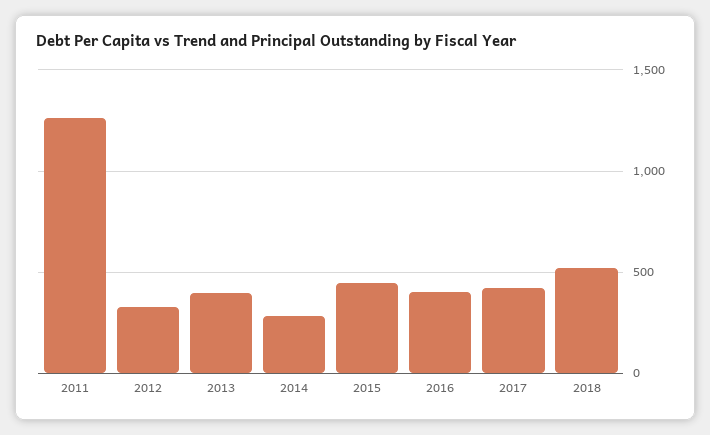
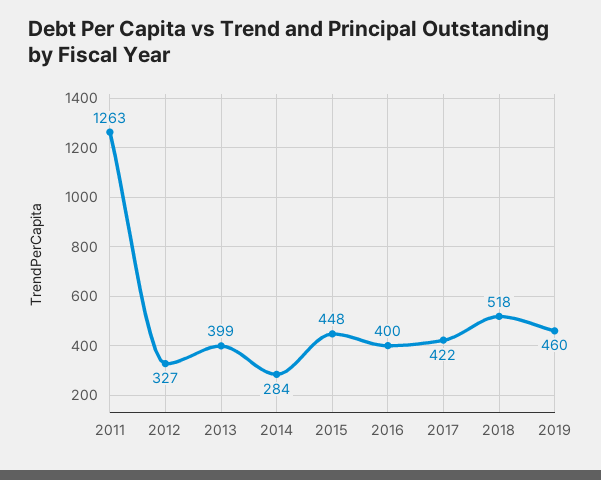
2019: none -> 460

